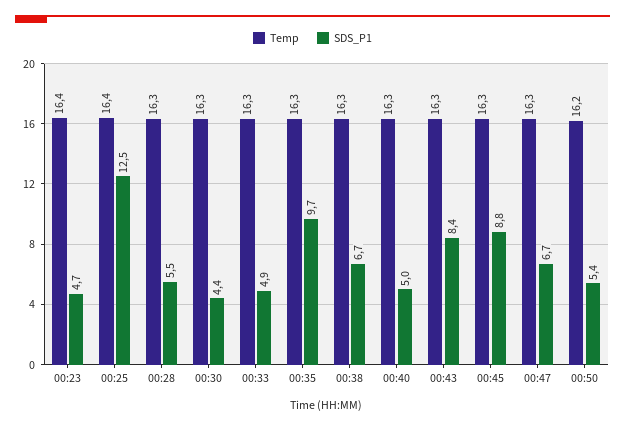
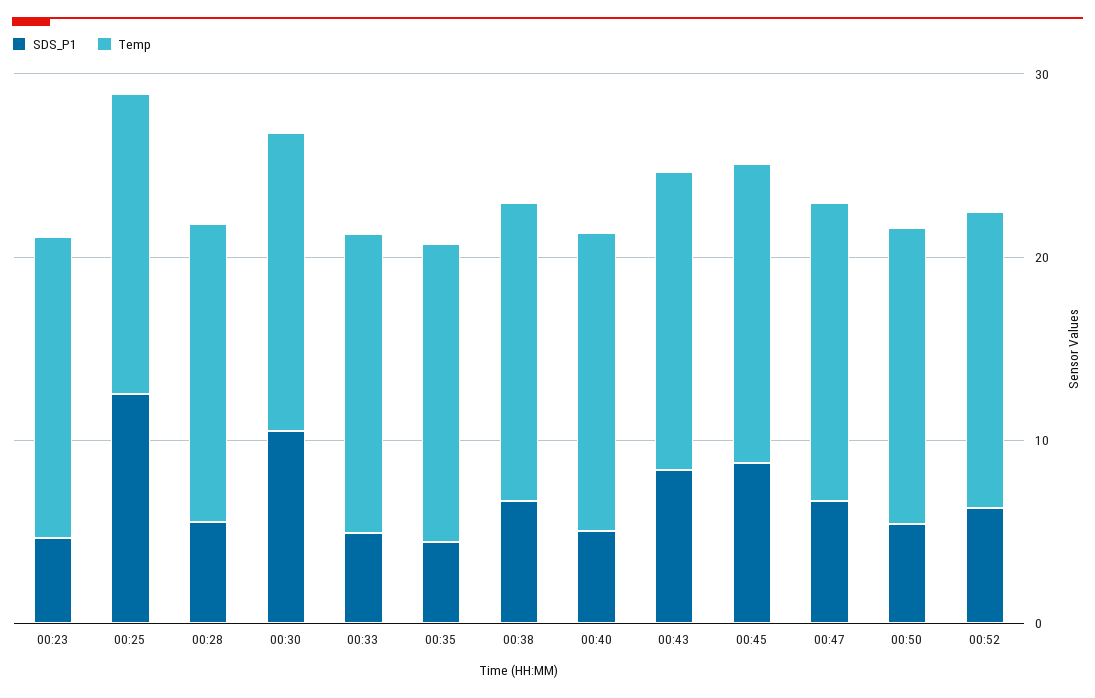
SDS_P1, 00:30: 4.4 -> 10
SDS_P1, 00:35: 9.7 -> 4
SDS_P1, 00:52: none -> 6
Temp, 00:52: none -> 16

